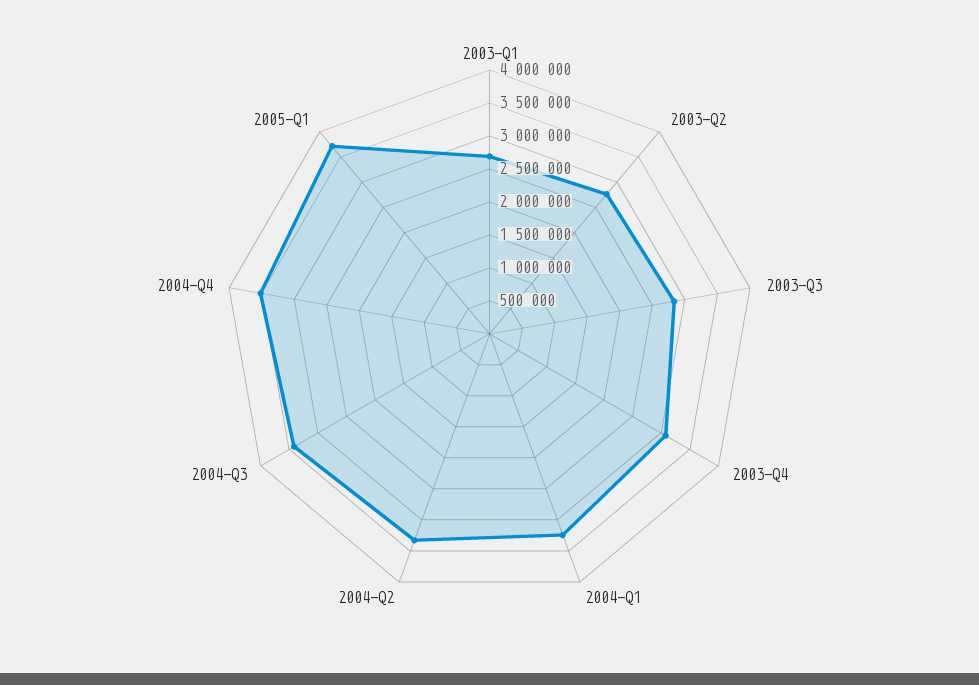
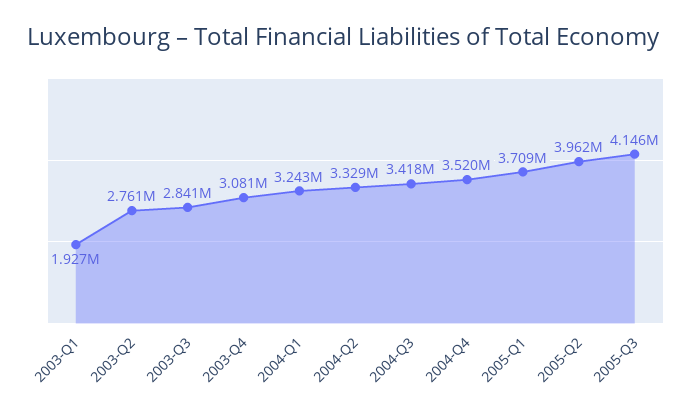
2003-Q1: 2750000 -> 1927000
2005-Q2: none -> 3962000
2005-Q3: none -> 4146000

